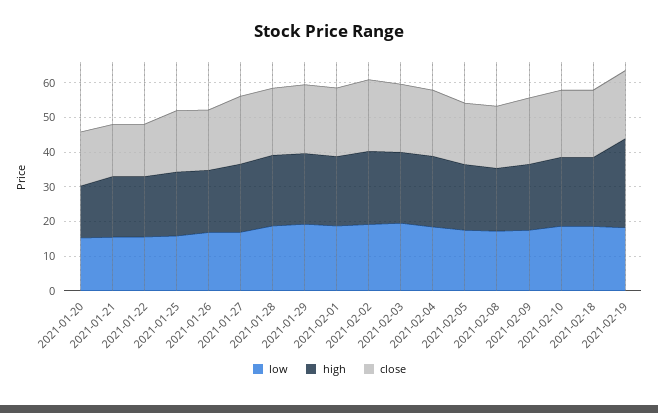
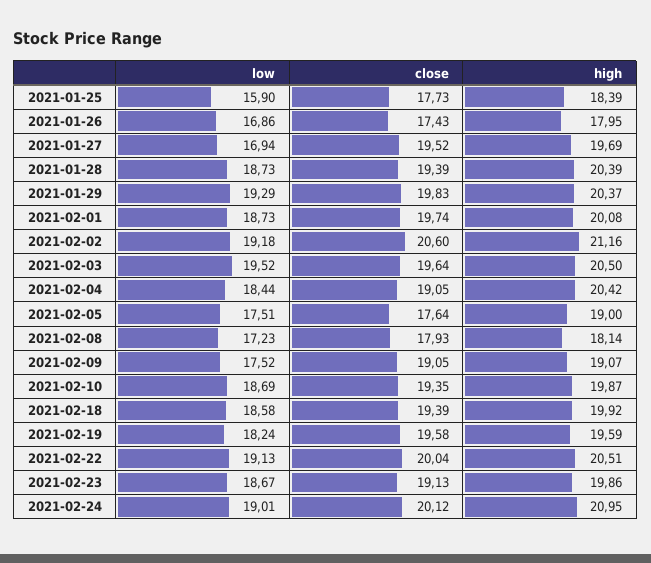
low, 2021-01-20: 15 -> none
high, 2021-01-20: 15 -> none
close, 2021-01-20: 15 -> none
low, 2021-01-21: 15 -> none
high, 2021-01-21: 17.5 -> none
close, 2021-01-21: 15 -> none
low, 2021-01-22: 15 -> none
high, 2021-01-22: 17.5 -> none
close, 2021-01-22: 15 -> none
high, 2021-02-19: 25 -> 19.59
low, 2021-02-22: none -> 19.13
close, 2021-02-22: none -> 20.04
high, 2021-02-22: none -> 20.51
low, 2021-02-23: none -> 18.67
close, 2021-02-23: none -> 19.13
high, 2021-02-23: none -> 19.86
low, 2021-02-24: none -> 19.01
close, 2021-02-24: none -> 20.12
high, 2021-02-24: none -> 20.95

